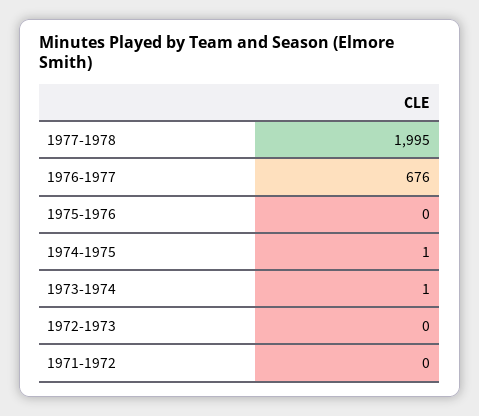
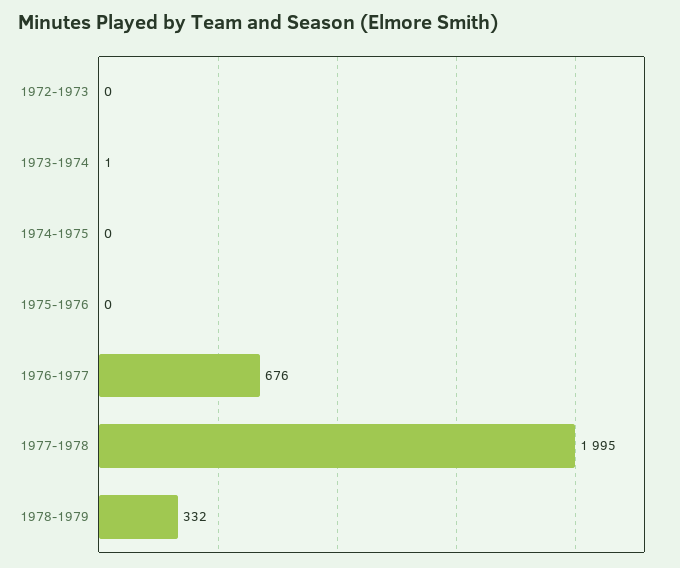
1974-1975: 1 -> 0
1971-1972: 0 -> none
1978-1979: none -> 332

